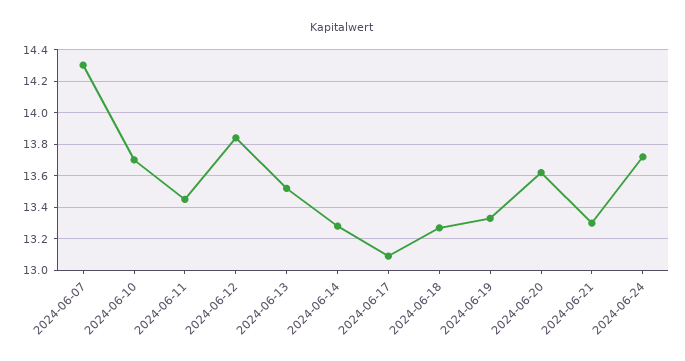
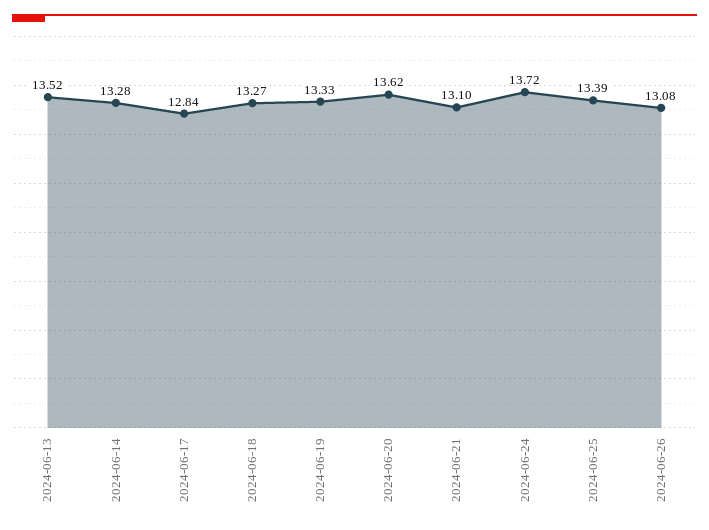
2024-06-07: 14.3 -> none
2024-06-10: 13.7 -> none
2024-06-11: 13.45 -> none
2024-06-12: 13.85 -> none
2024-06-17: 13.1 -> 12.84
2024-06-21: 13.3 -> 13.1
2024-06-25: none -> 13.39
2024-06-26: none -> 13.08

